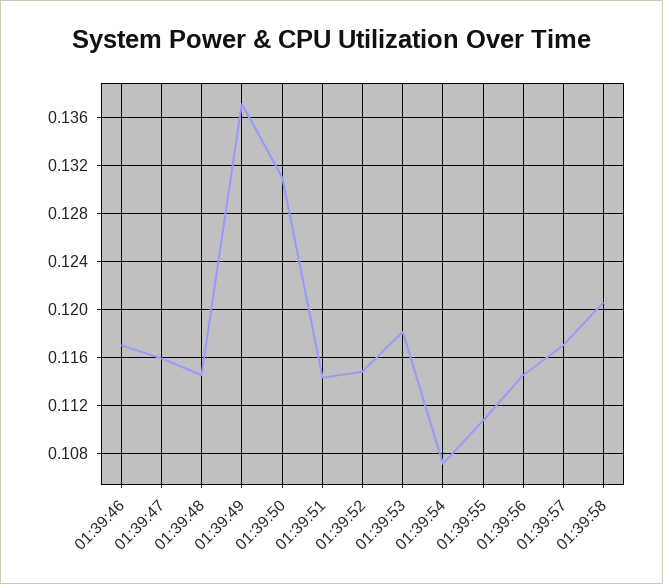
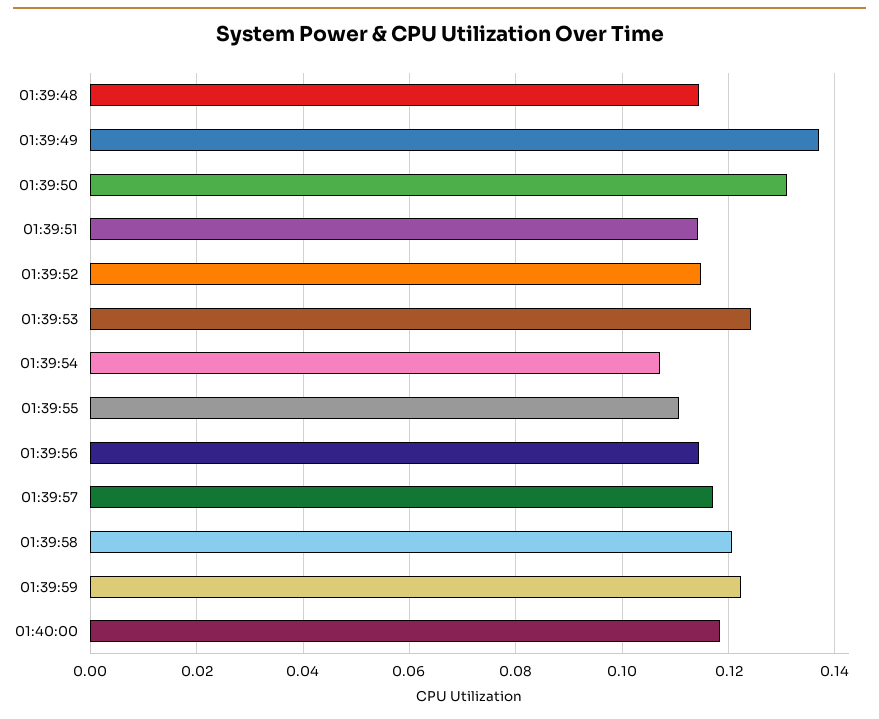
01:39:46: 0.117 -> none
01:39:47: 0.116 -> none
01:39:53: 0.118 -> 0.124
01:39:59: none -> 0.122
01:40:00: none -> 0.118

